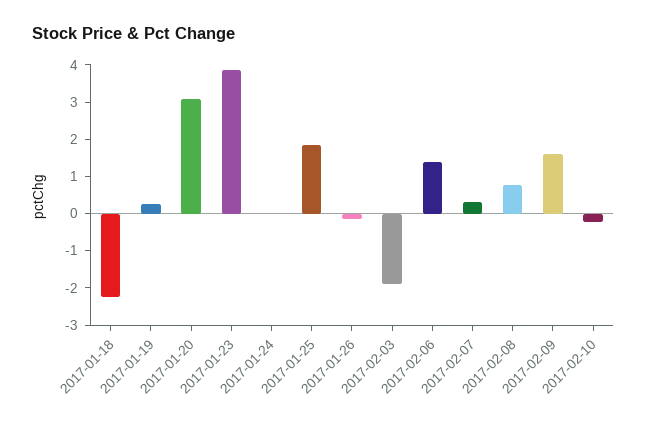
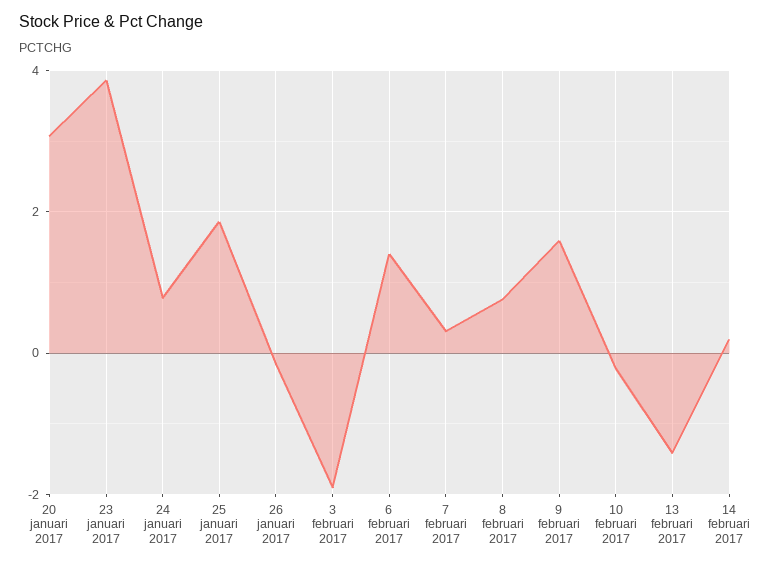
2017-01-18: -2.25 -> none
2017-01-19: 0.25 -> none
2017-01-24: 0 -> 0.8
13 februari 2017: none -> -1.4
14 februari 2017: none -> 0.2

